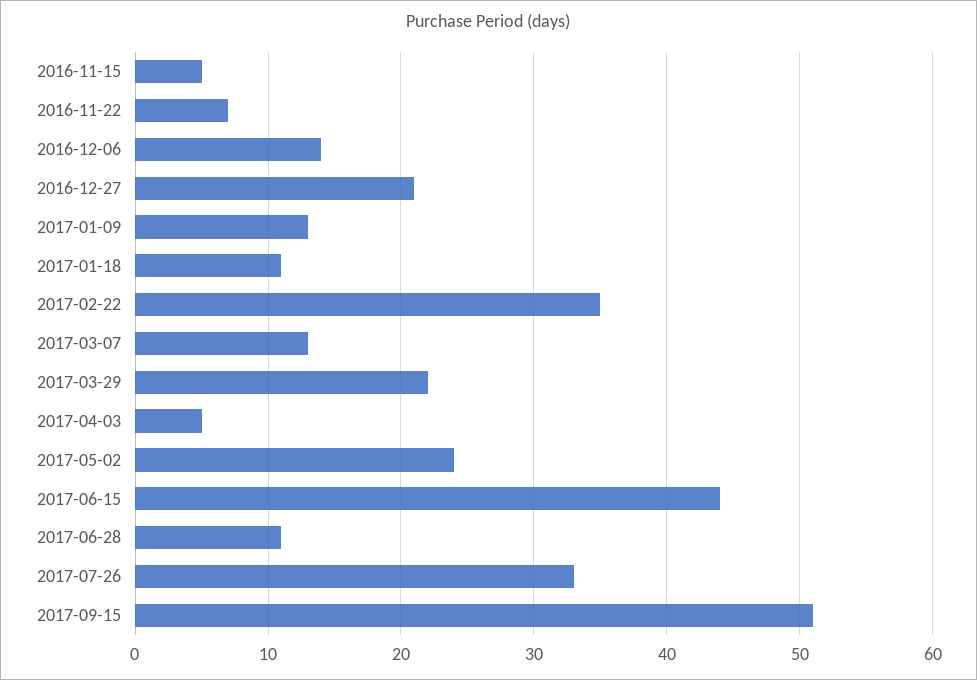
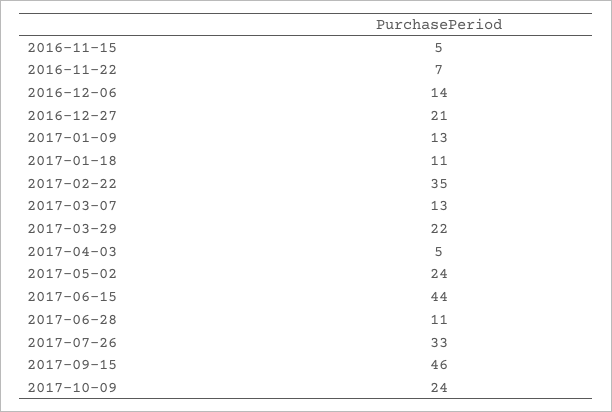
2017-09-15: 51 -> 46
2017-10-09: none -> 24

